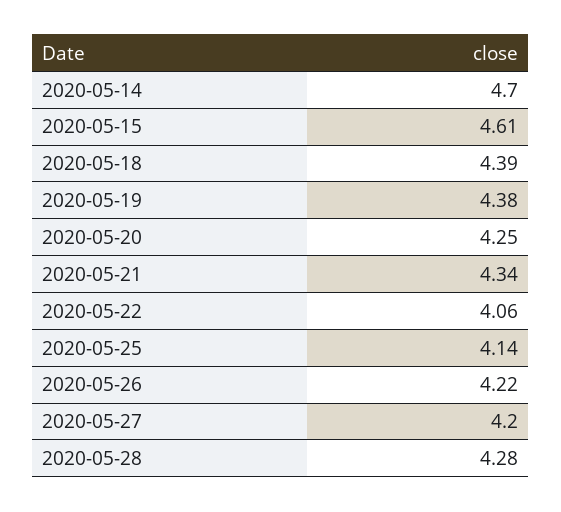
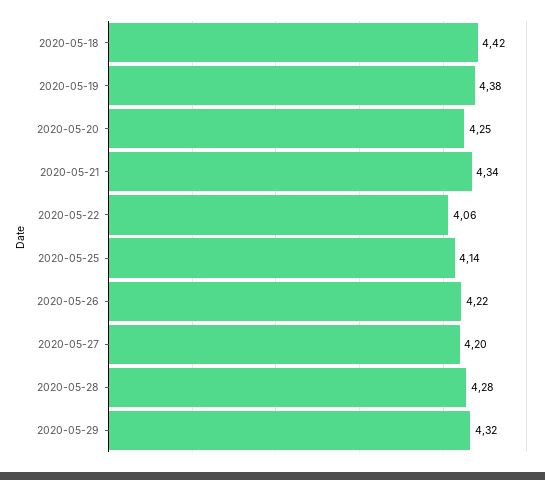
2020-05-14: 4.7 -> none
2020-05-15: 4.61 -> none
2020-05-18: 4.39 -> 4.42
2020-05-29: none -> 4.32

